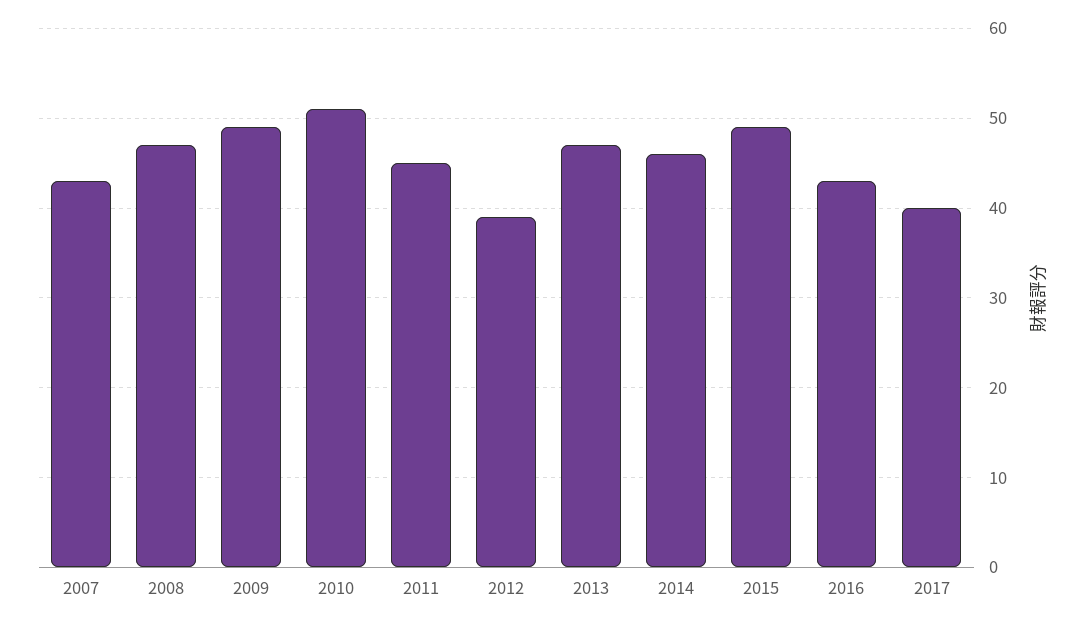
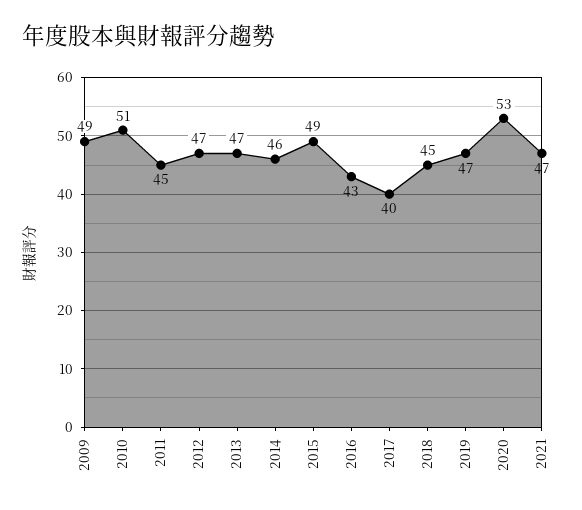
2007: 43 -> none
2008: 47 -> none
2012: 39 -> 47
2018: none -> 45
2019: none -> 47
2020: none -> 53
2021: none -> 47

